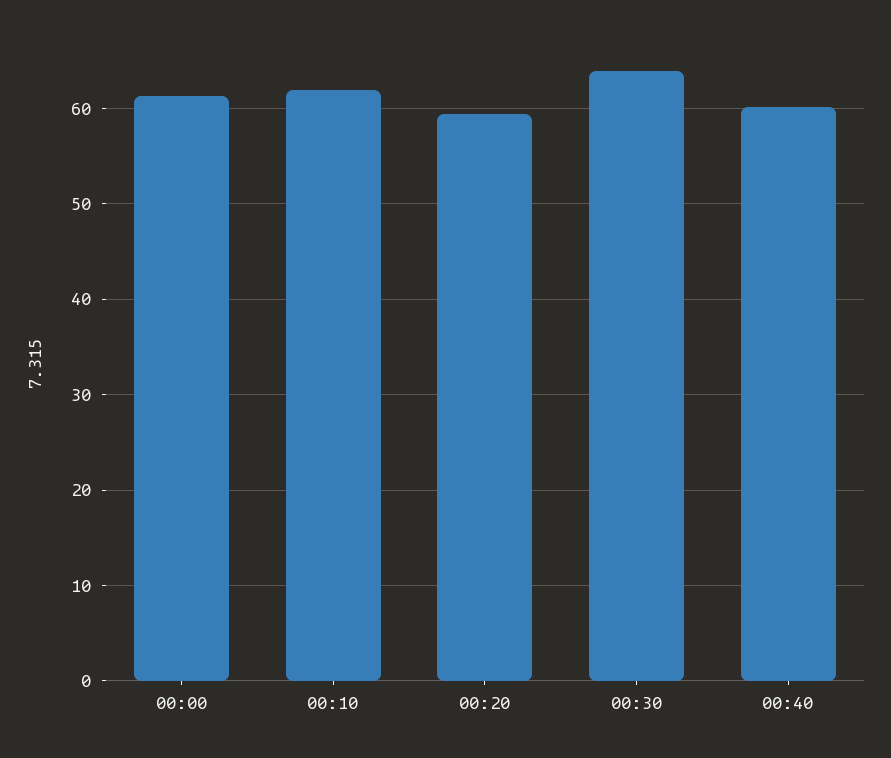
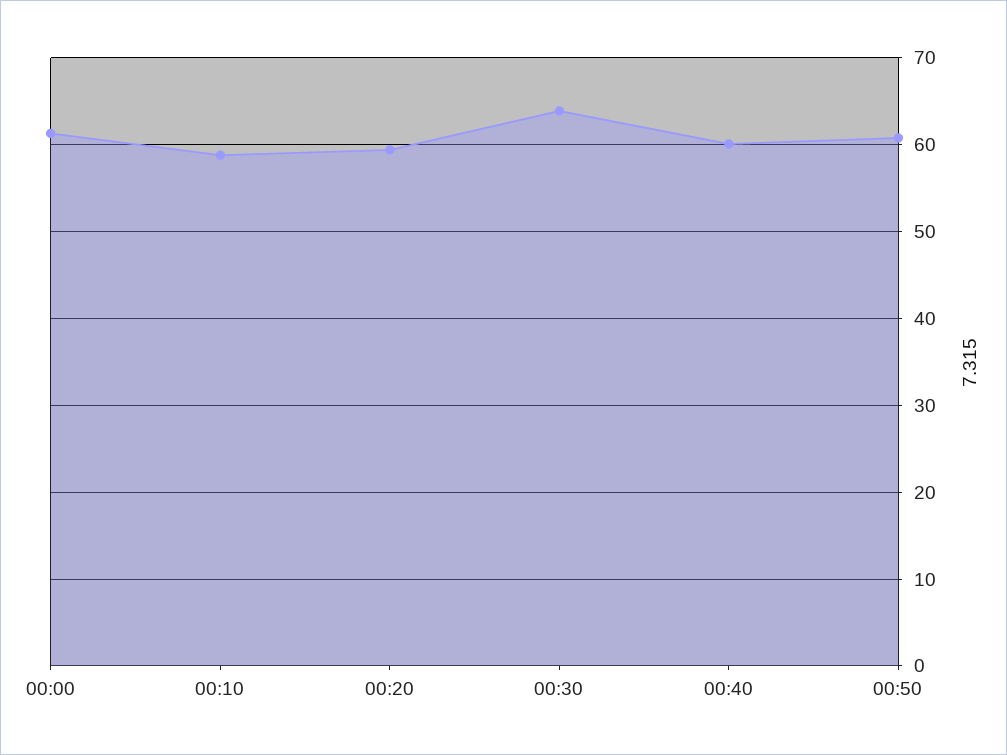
00:10: 62 -> 59
00:50: none -> 61

